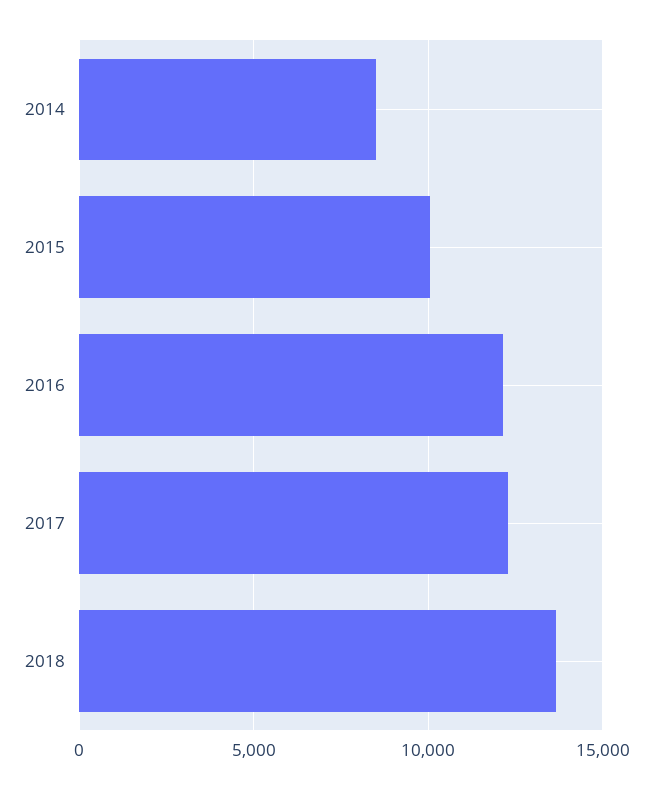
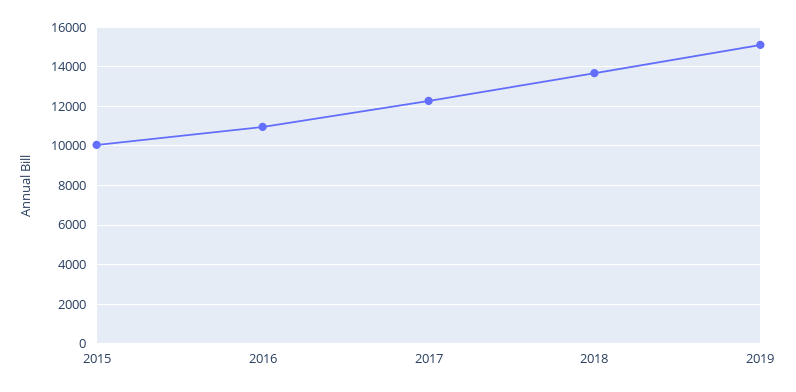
2014: 8500 -> none
2016: 12000 -> 11000
2019: none -> 15000

